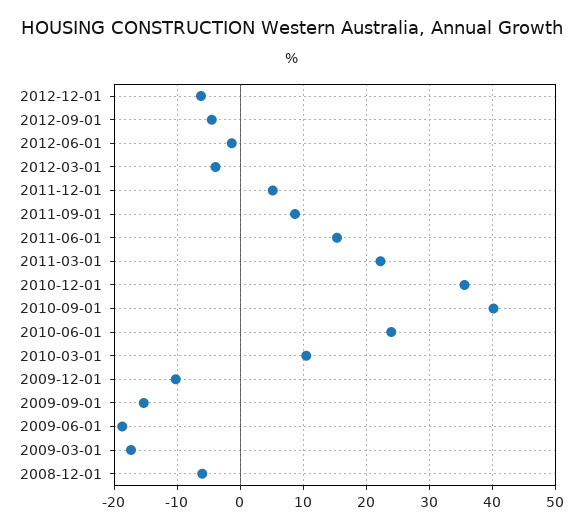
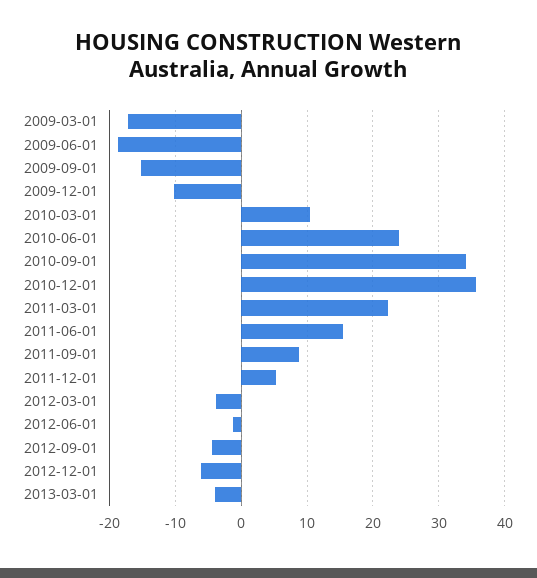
2010-09-01: 40 -> 34
2008-12-01: -6 -> none
2013-03-01: none -> -4

